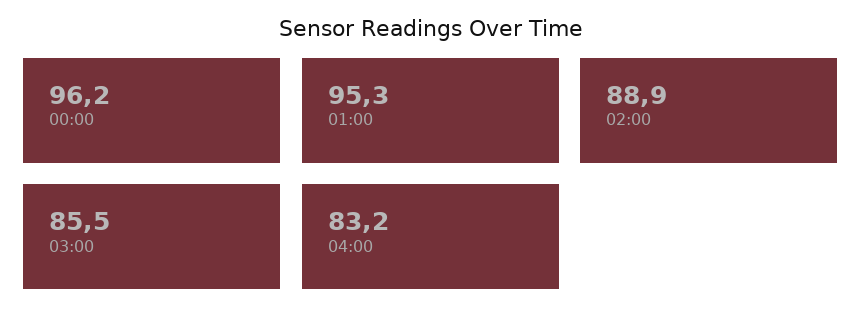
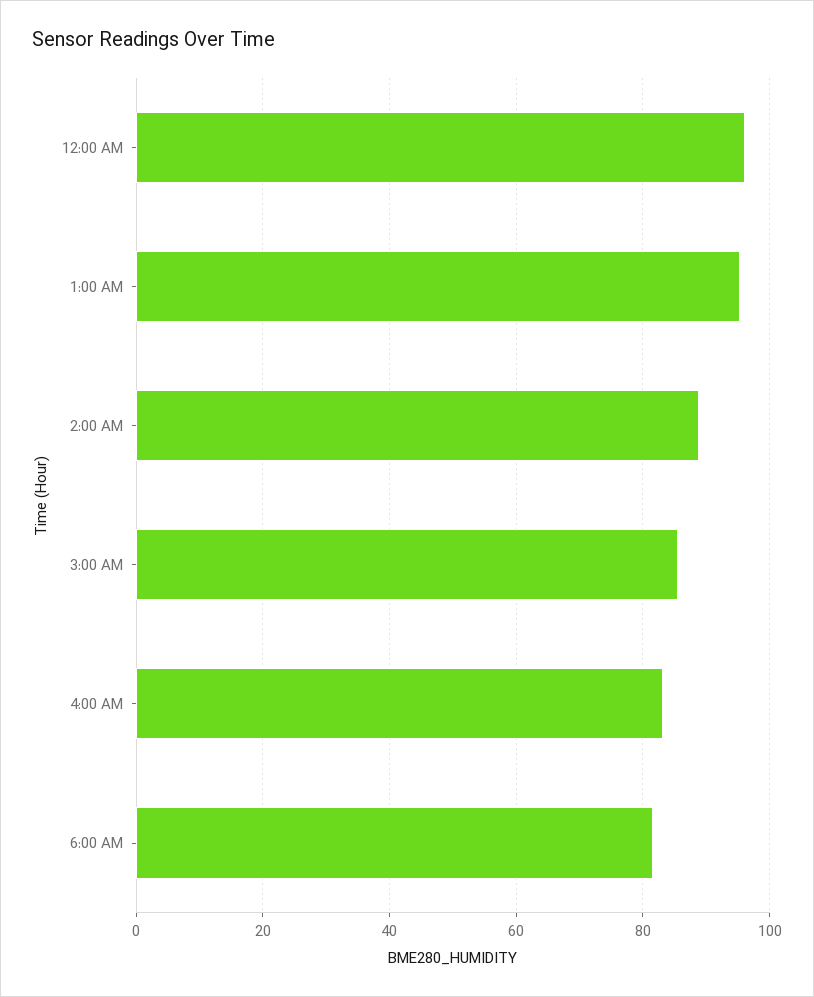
6:00 AM: none -> 82

